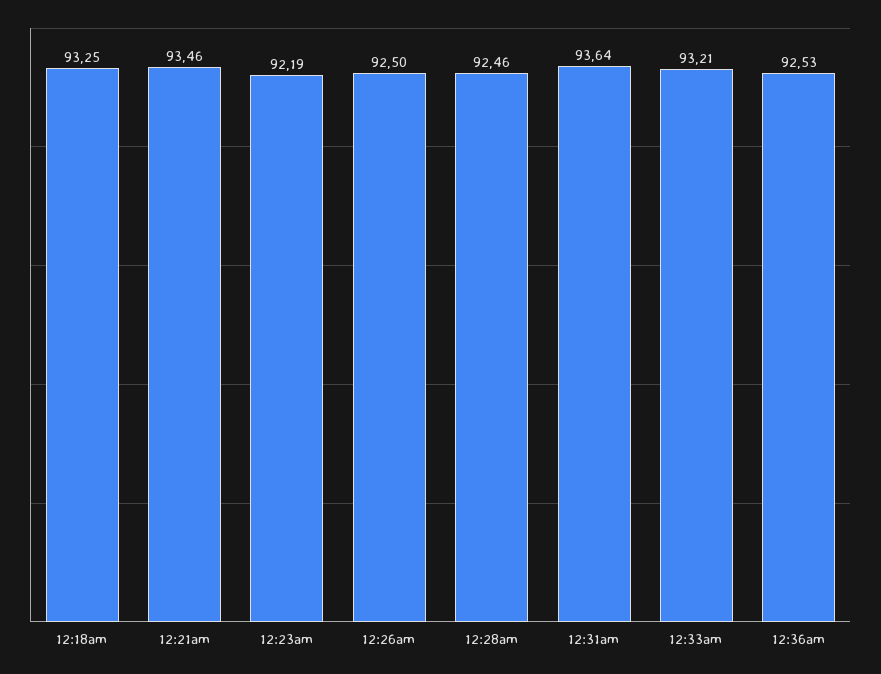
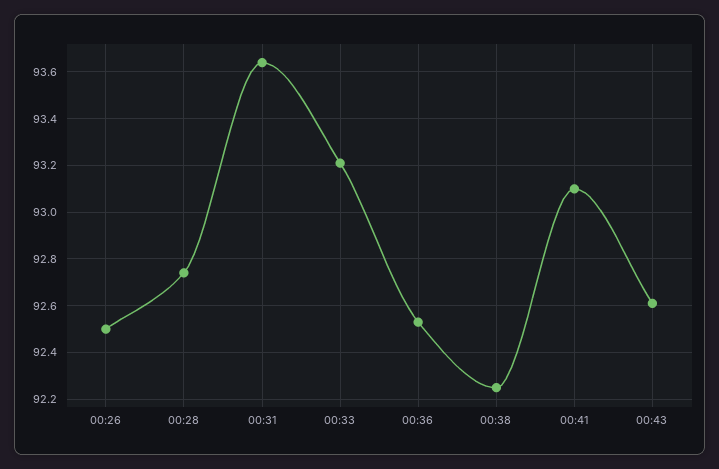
12:18am: 93.25 -> none
12:21am: 93.46 -> none
12:23am: 92.19 -> none
12:28am: 92.46 -> 92.75
00:38: none -> 92.25
00:41: none -> 93.1
00:43: none -> 92.6

